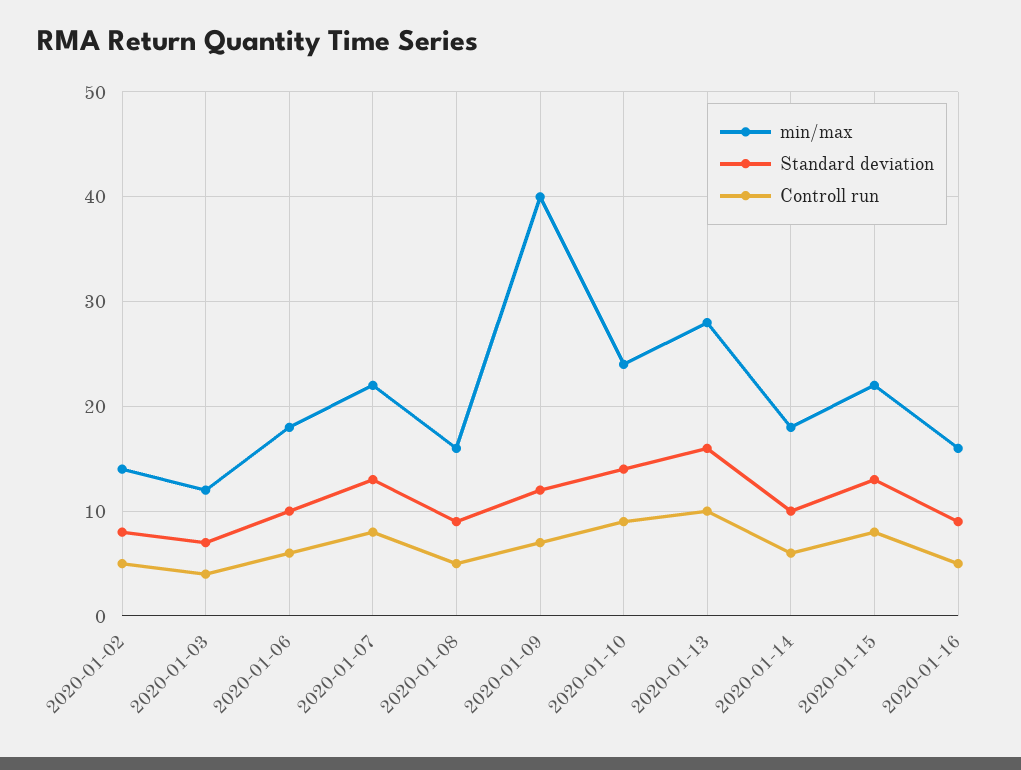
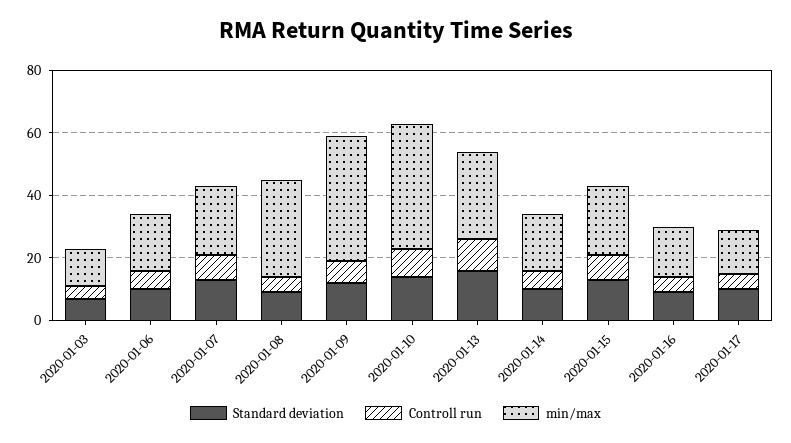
min/max, 2020-01-02: 14 -> none
Standard deviation, 2020-01-02: 8 -> none
Controll run, 2020-01-02: 5 -> none
min/max, 2020-01-08: 16 -> 30
min/max, 2020-01-10: 24 -> 40
Standard deviation, 2020-01-17: none -> 10
Controll run, 2020-01-17: none -> 5
min/max, 2020-01-17: none -> 15

